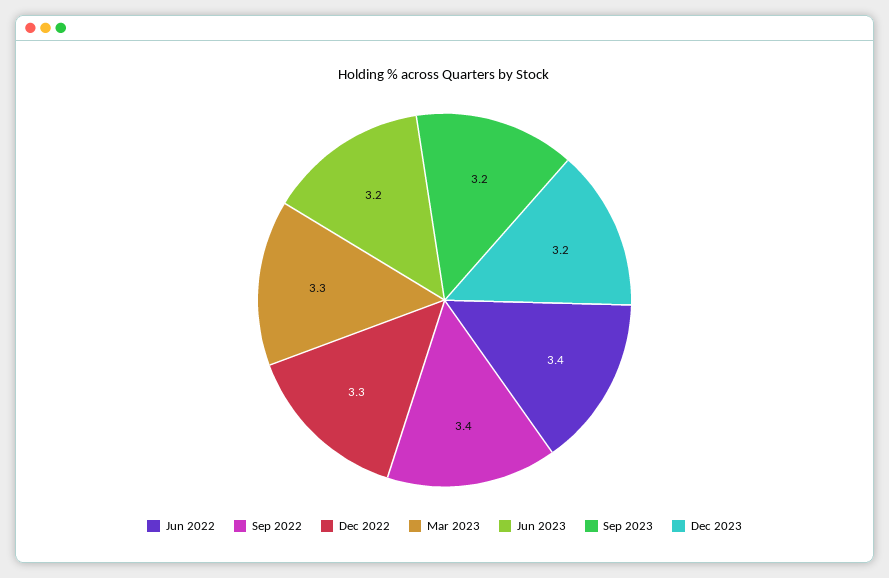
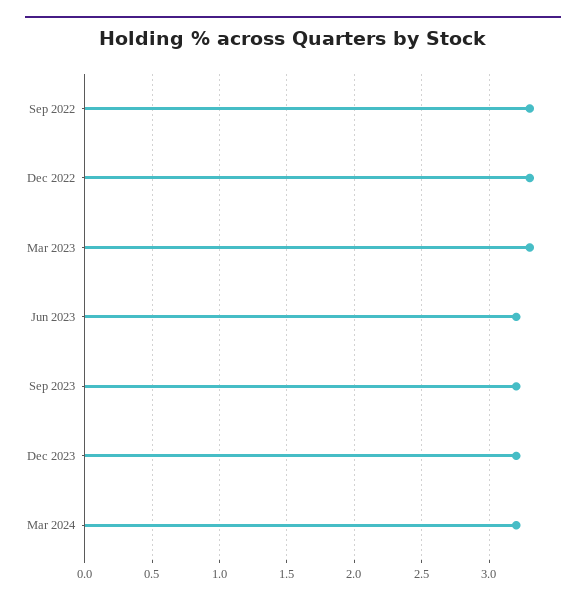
Jun 2022: 3.4 -> none
Sep 2022: 3.4 -> 3.3
Mar 2024: none -> 3.2

